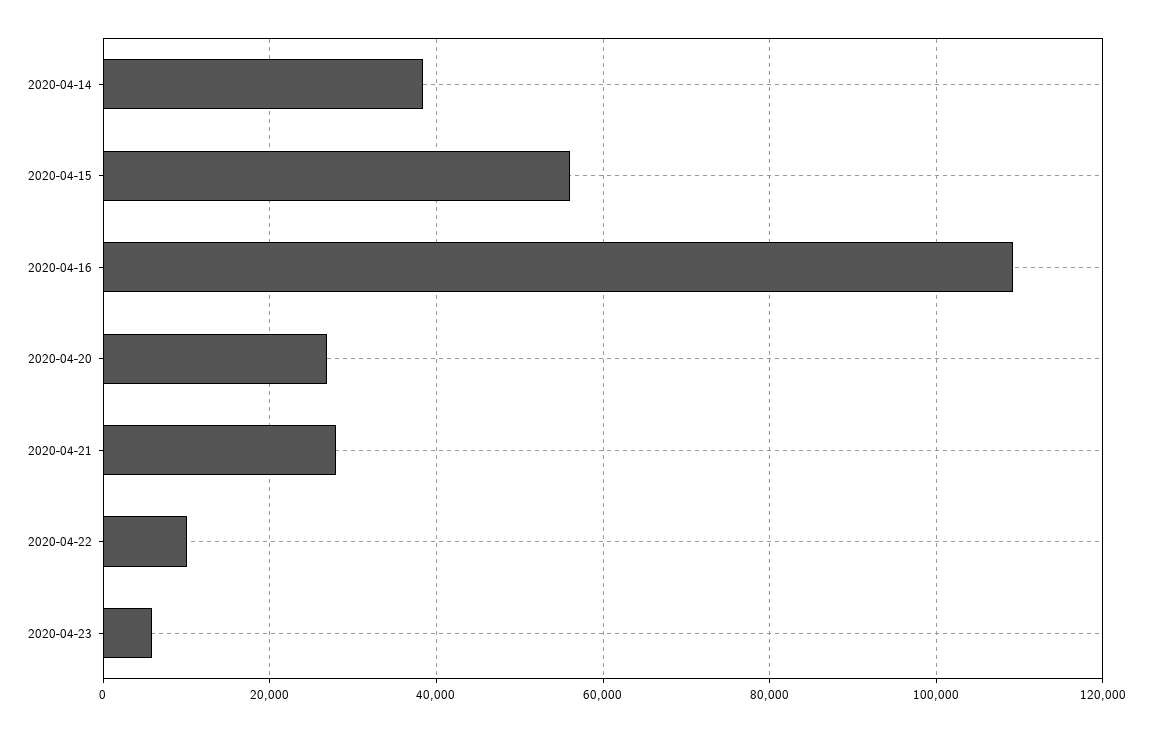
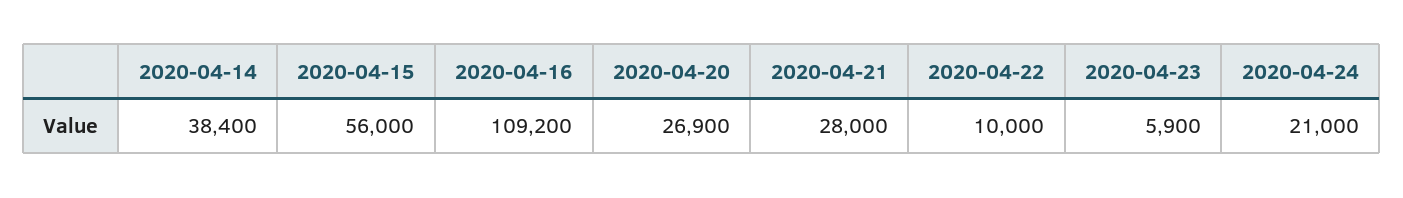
2020-04-24: none -> 21000

